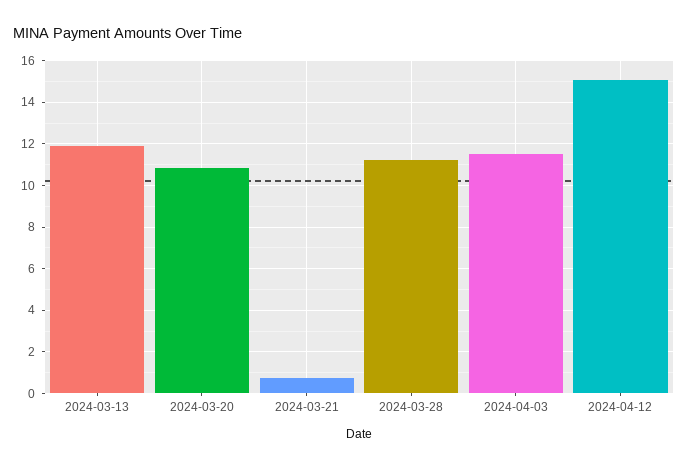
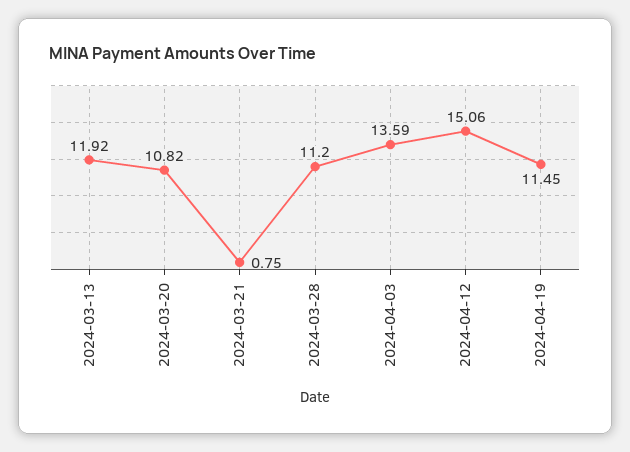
2024-04-03: 11.5 -> 13.59
2024-04-19: none -> 11.45

